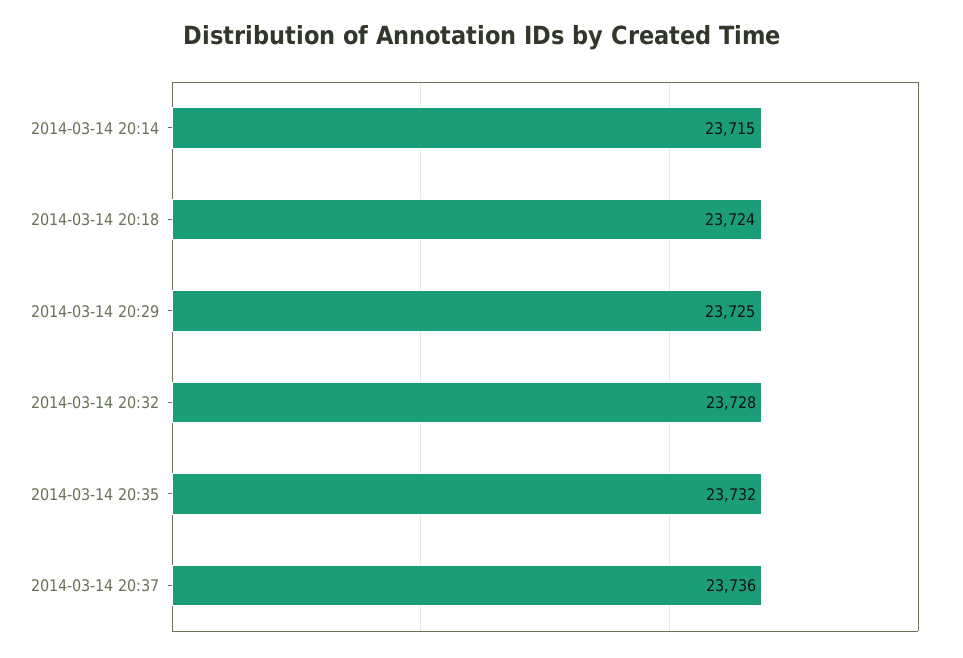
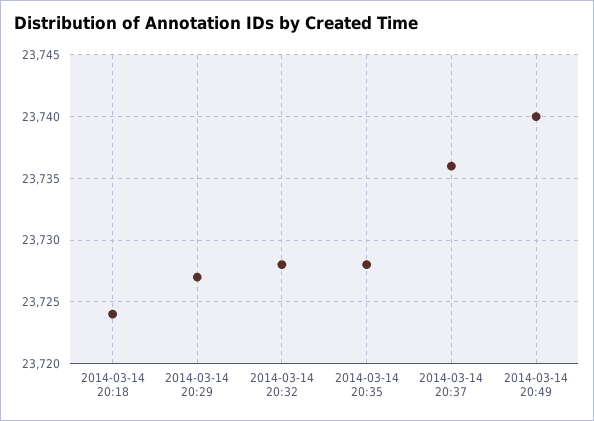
2014-03-14 20:14: 23715 -> none
2014-03-14 20:29: 23725 -> 23727
2014-03-14 20:35: 23732 -> 23728
2014-03-14 20:49: none -> 23740

